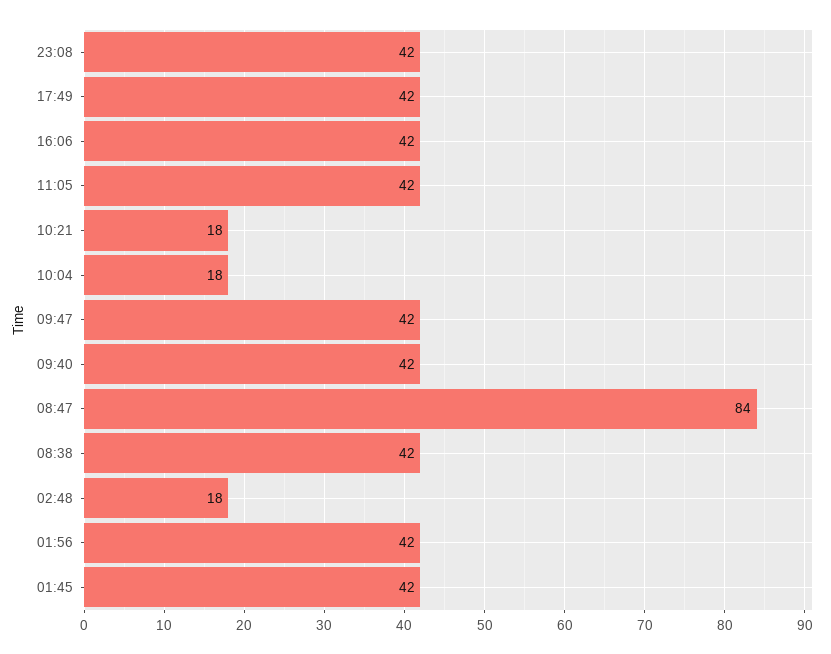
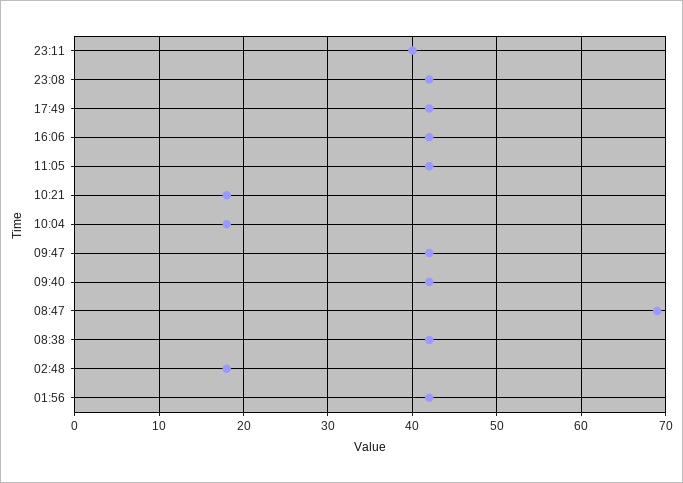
08:47: 84 -> 69
01:45: 42 -> none
23:11: none -> 40

